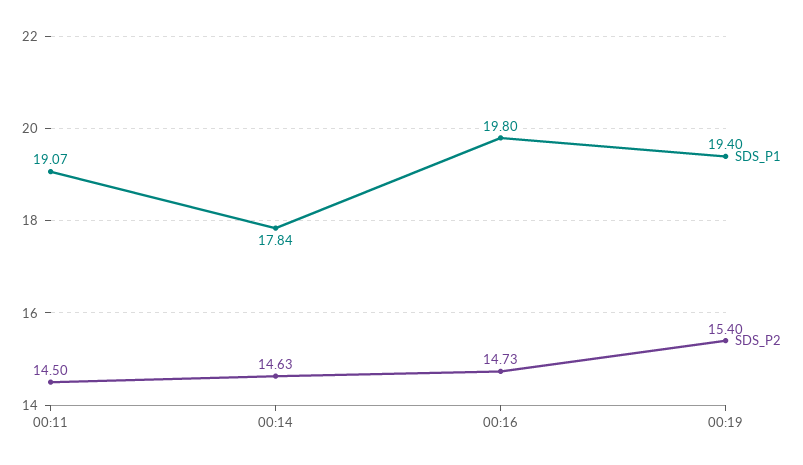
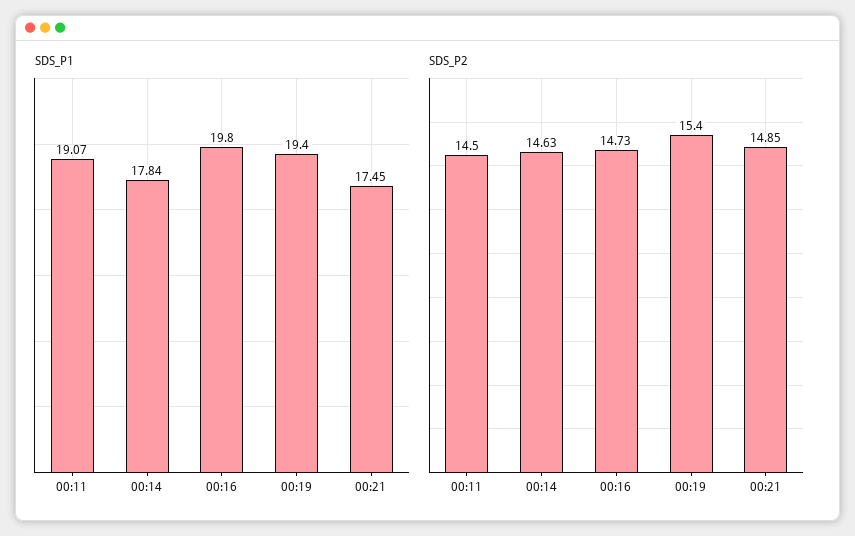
SDS_P1, 00:21: none -> 17.45
SDS_P2, 00:21: none -> 14.85

